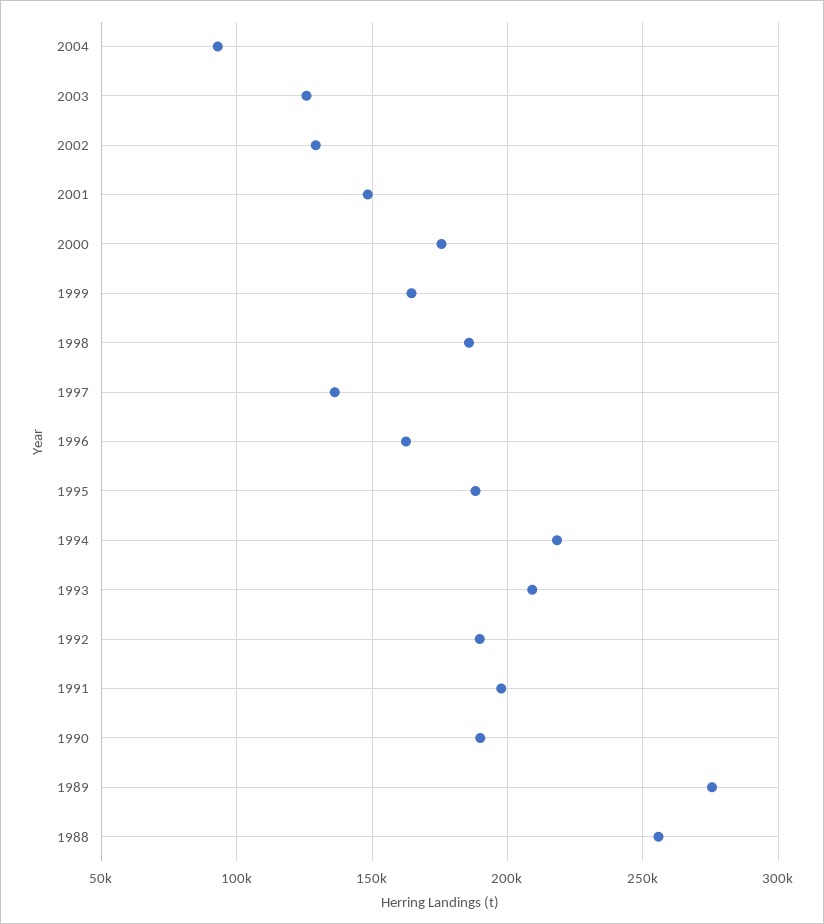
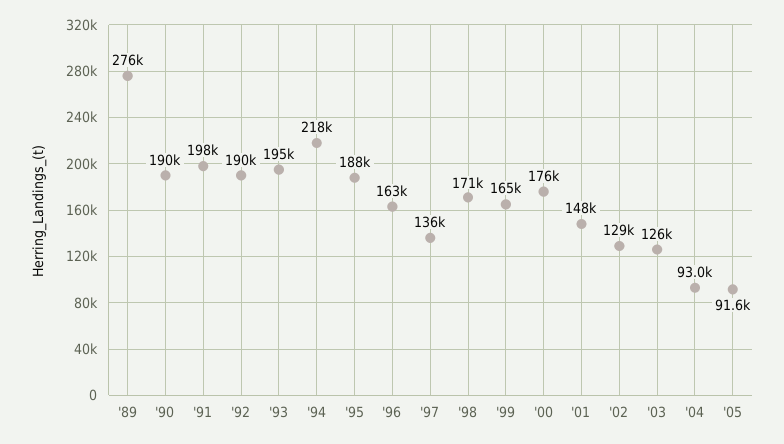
1998: 185000 -> 171000
1993: 210000 -> 195000
1988: 255000 -> none
'05: none -> 91600

